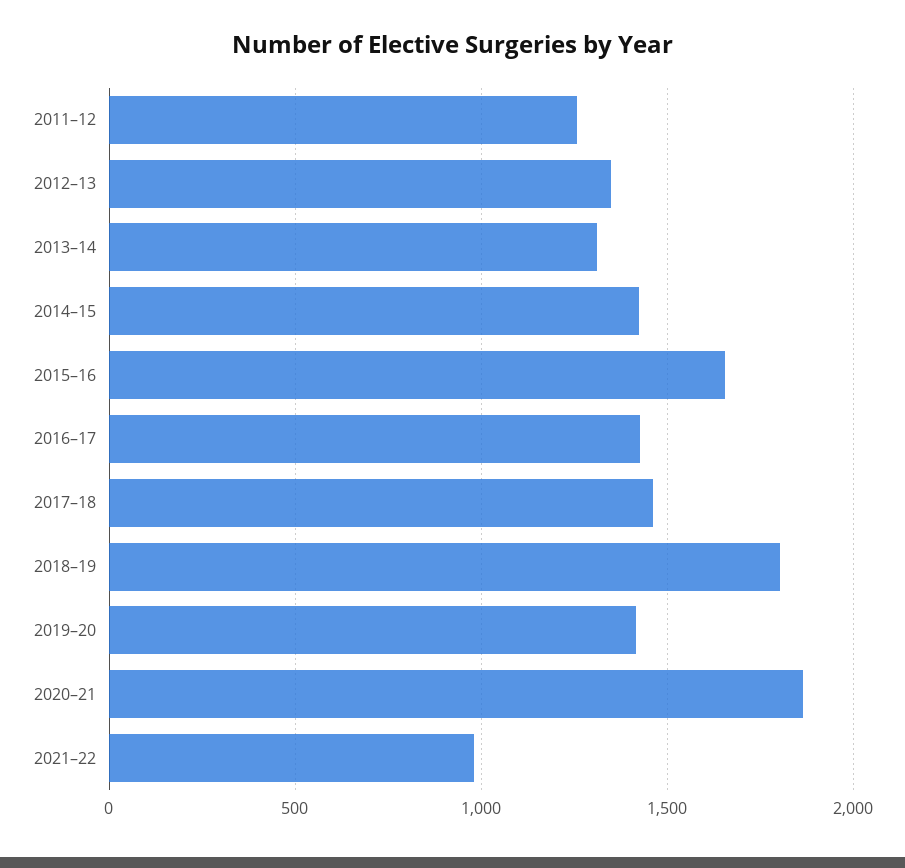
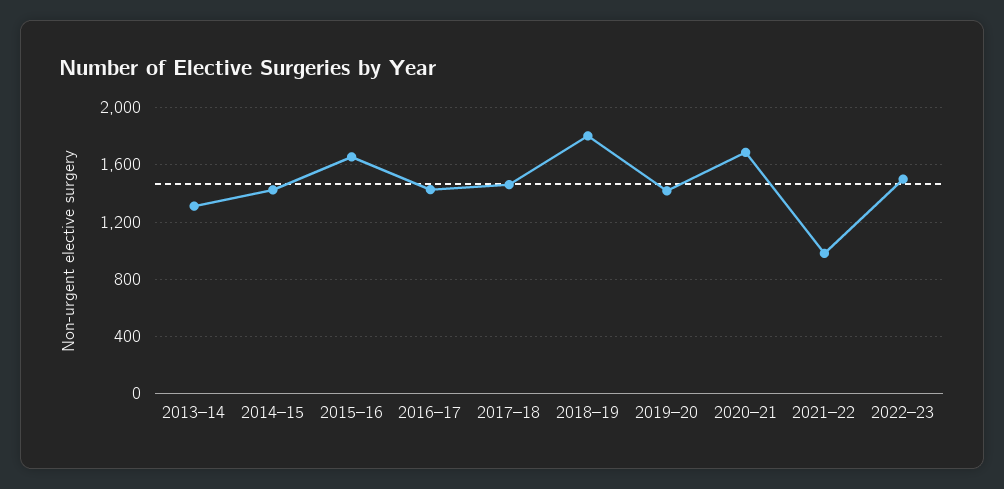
2011–12: 1250 -> none
2012–13: 1350 -> none
2020–21: 1850 -> 1700
2022–23: none -> 1500

